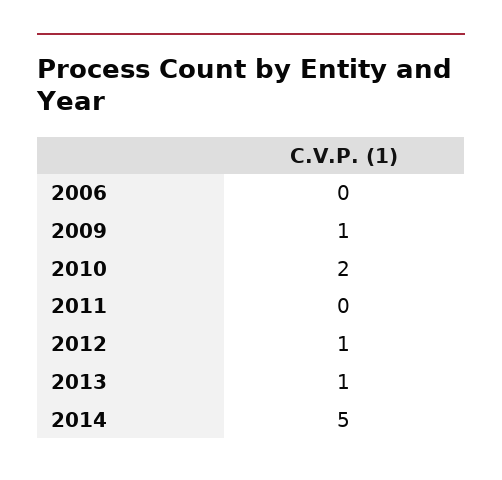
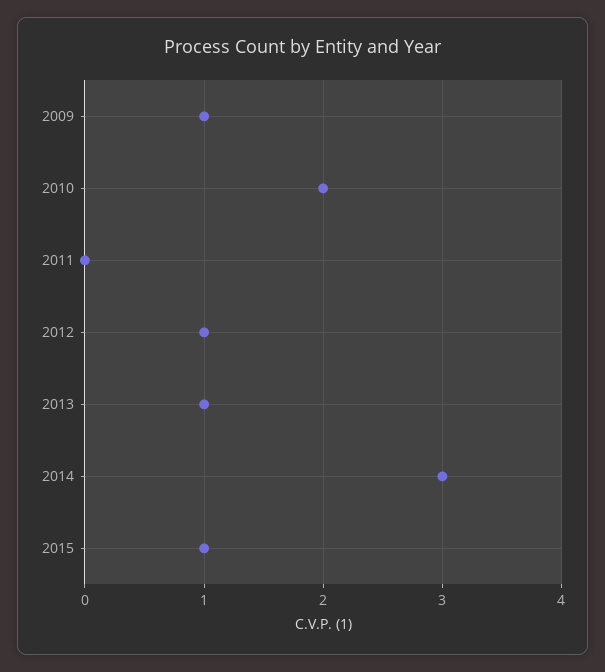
2006: 0 -> none
2014: 5 -> 3
2015: none -> 1

